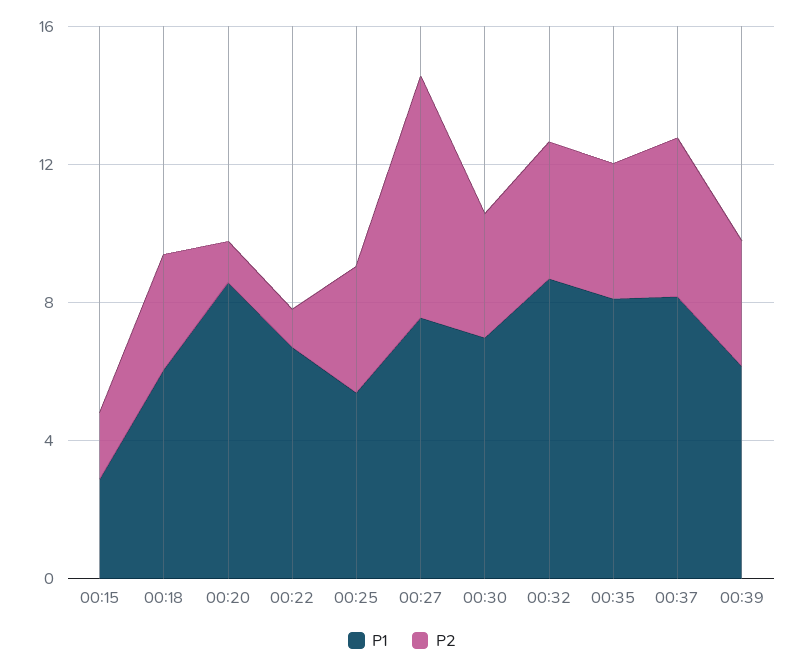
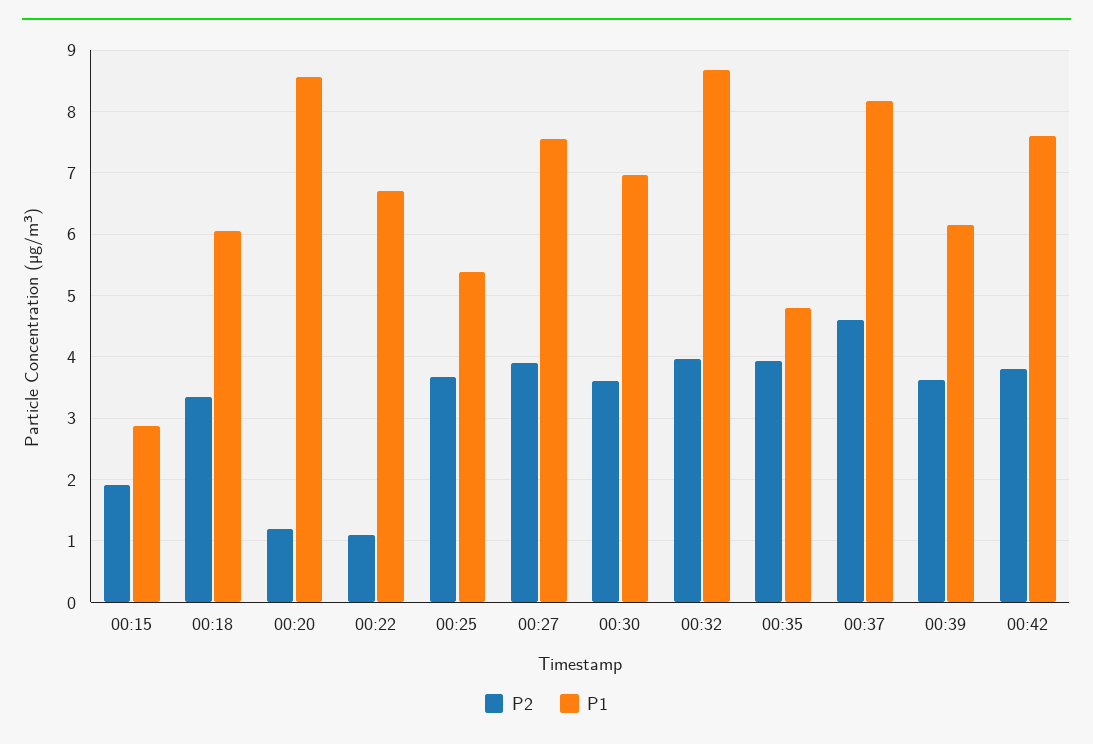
P2, 00:27: 7 -> 3.9
P1, 00:35: 8 -> 4.8
P2, 00:42: none -> 3.8
P1, 00:42: none -> 7.6

